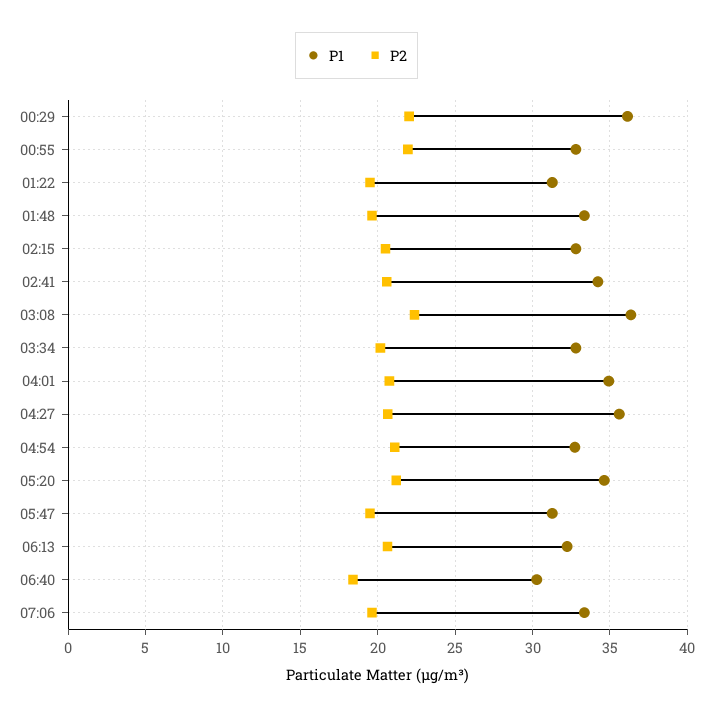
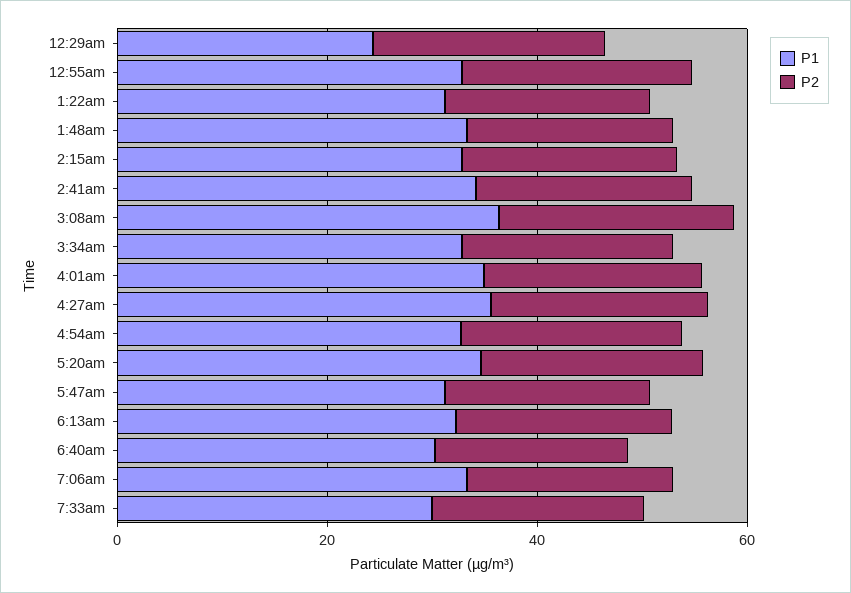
P1, 00:29: 36 -> 25
P1, 7:33am: none -> 30
P2, 7:33am: none -> 20

